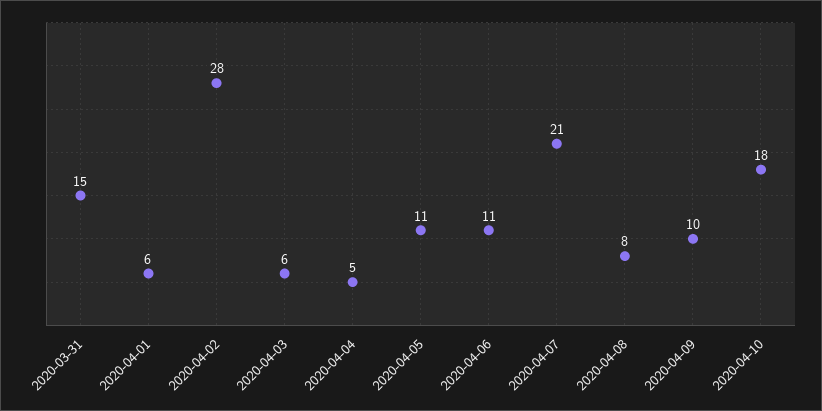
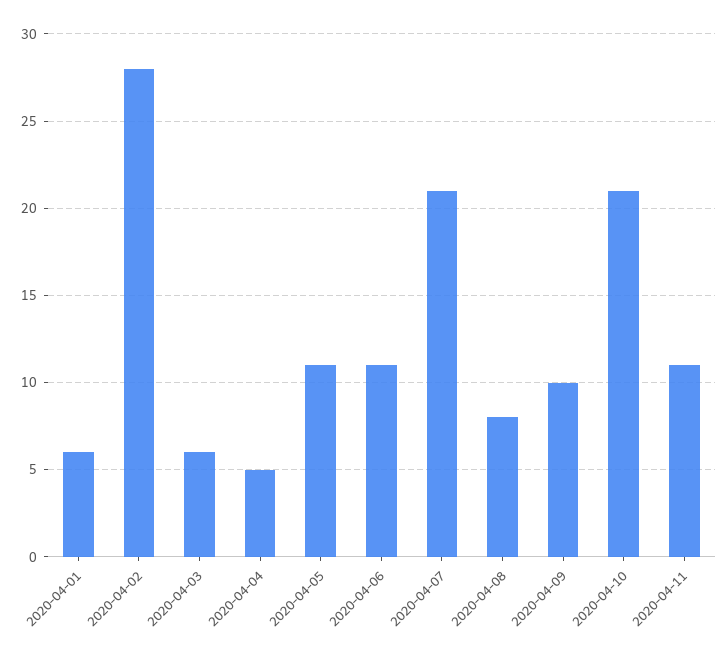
2020-03-31: 15 -> none
2020-04-10: 18 -> 21
2020-04-11: none -> 11

